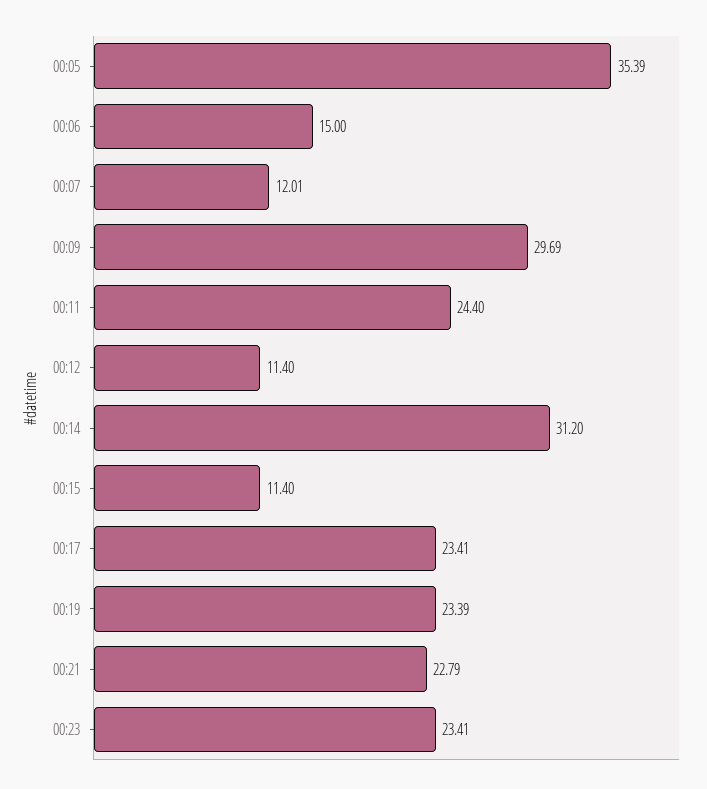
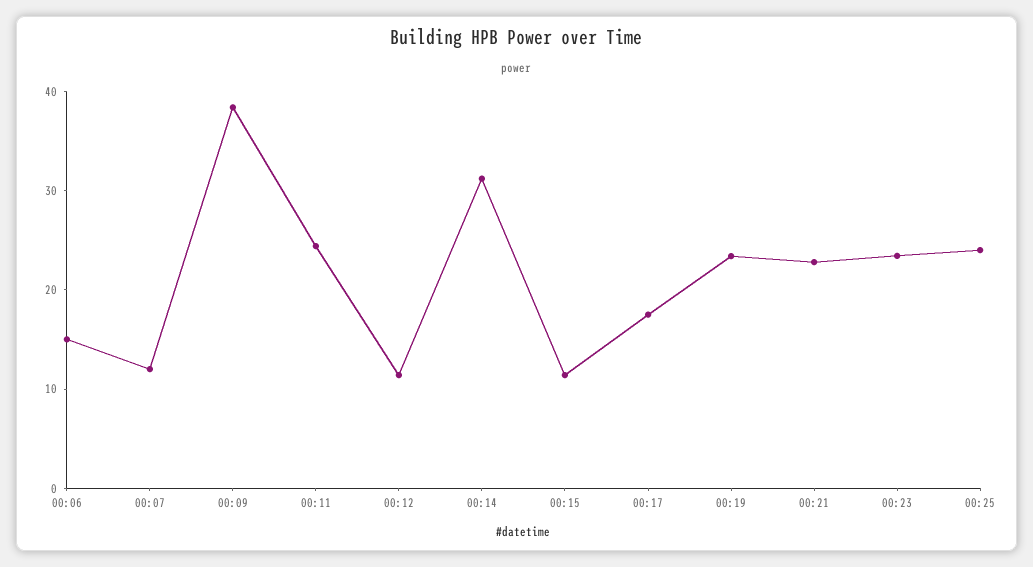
00:05: 35.39 -> none
00:09: 29.69 -> 38
00:17: 23.41 -> 18
00:25: none -> 24

